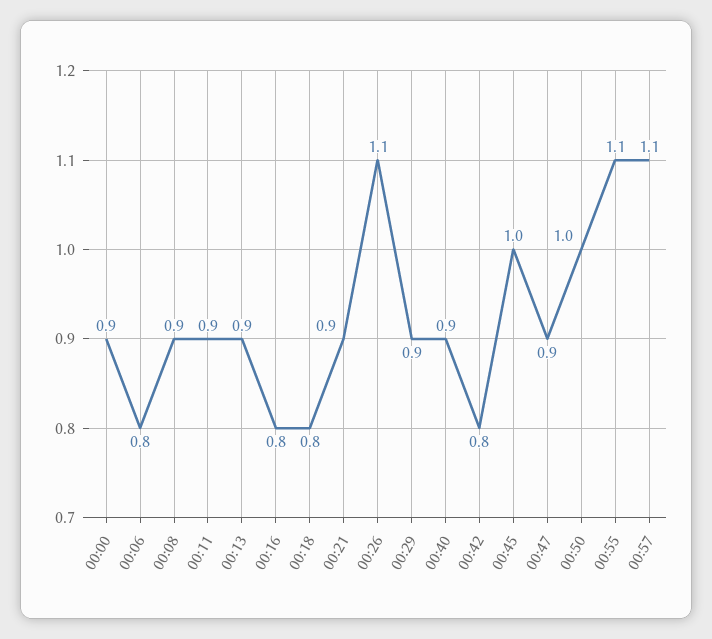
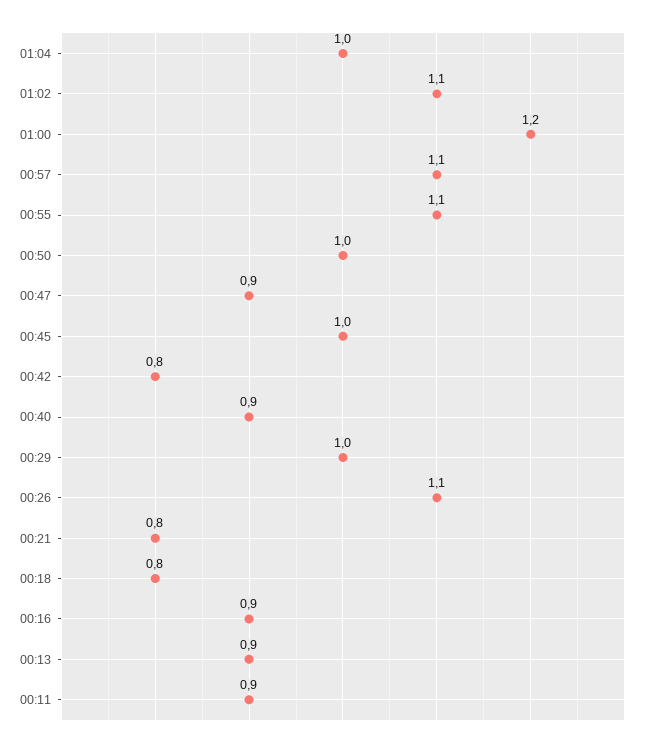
00:00: 0.9 -> none
00:06: 0.8 -> none
00:08: 0.9 -> none
00:16: 0.8 -> 0.9
00:21: 0.9 -> 0.8
00:29: 0.9 -> 1
01:04: none -> 1
01:02: none -> 1.1
01:00: none -> 1.2

